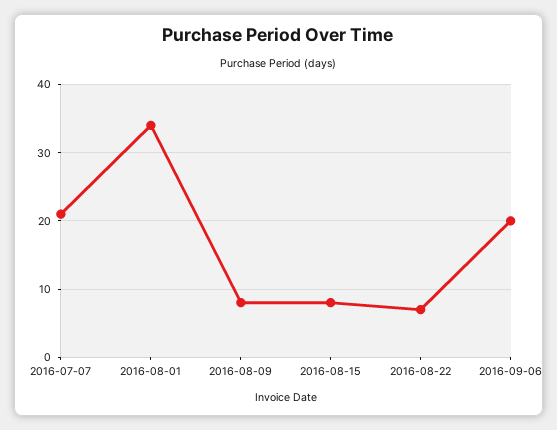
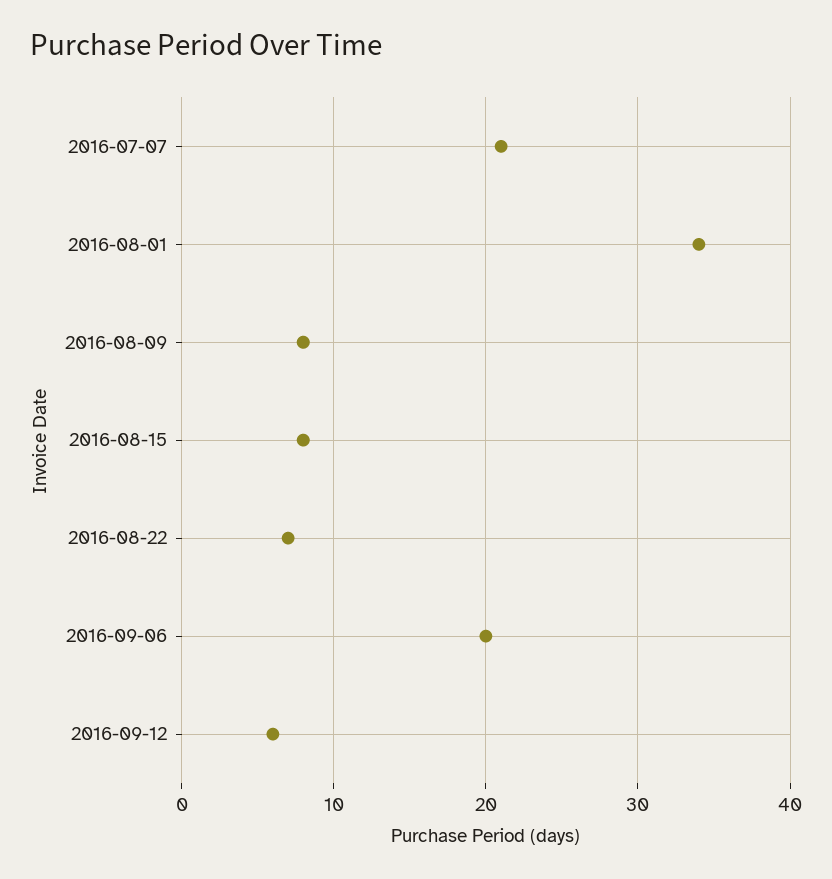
2016-09-12: none -> 6

